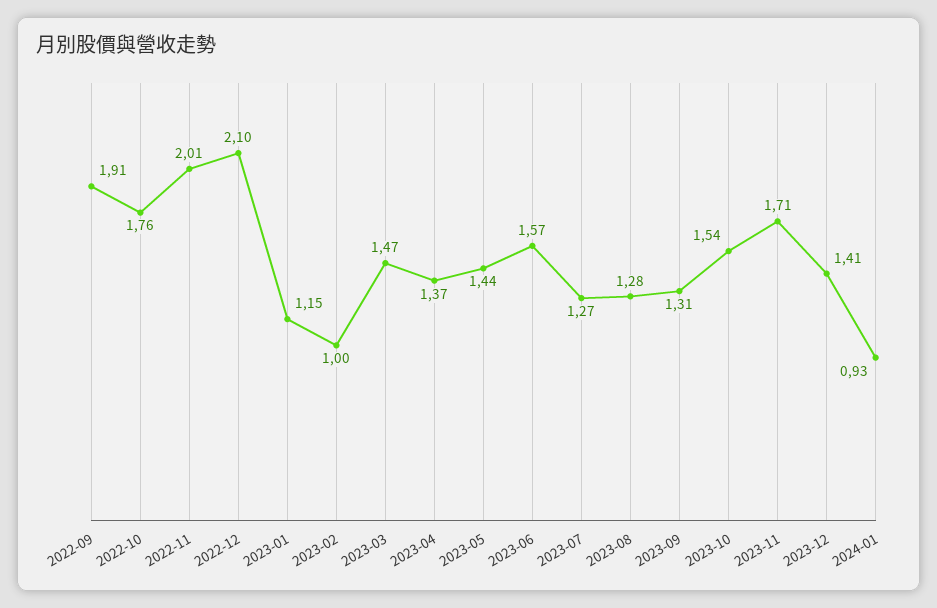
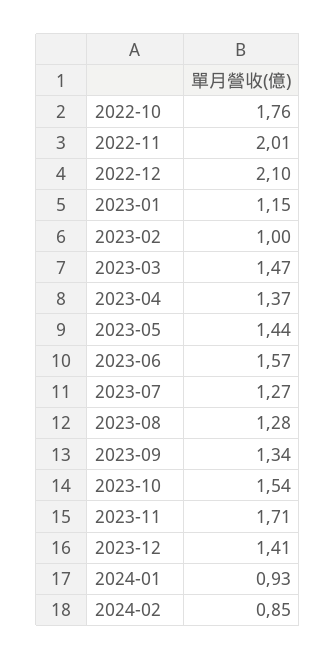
2022-09: 1.91 -> none
2023-09: 1.31 -> 1.34
2024-02: none -> 0.85

